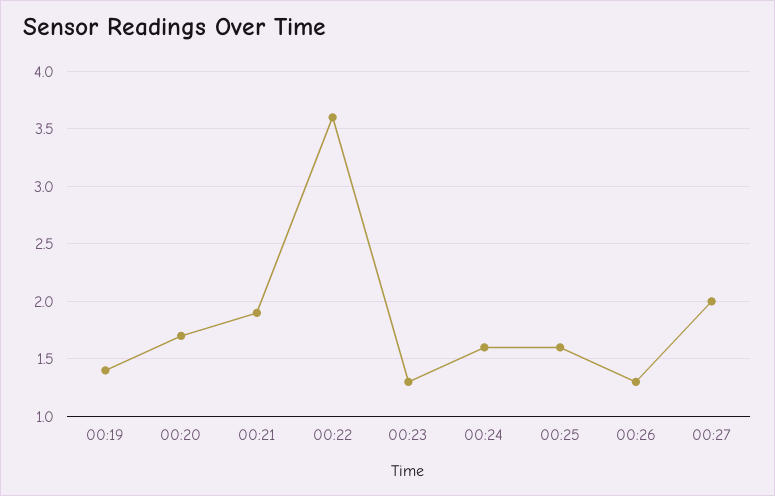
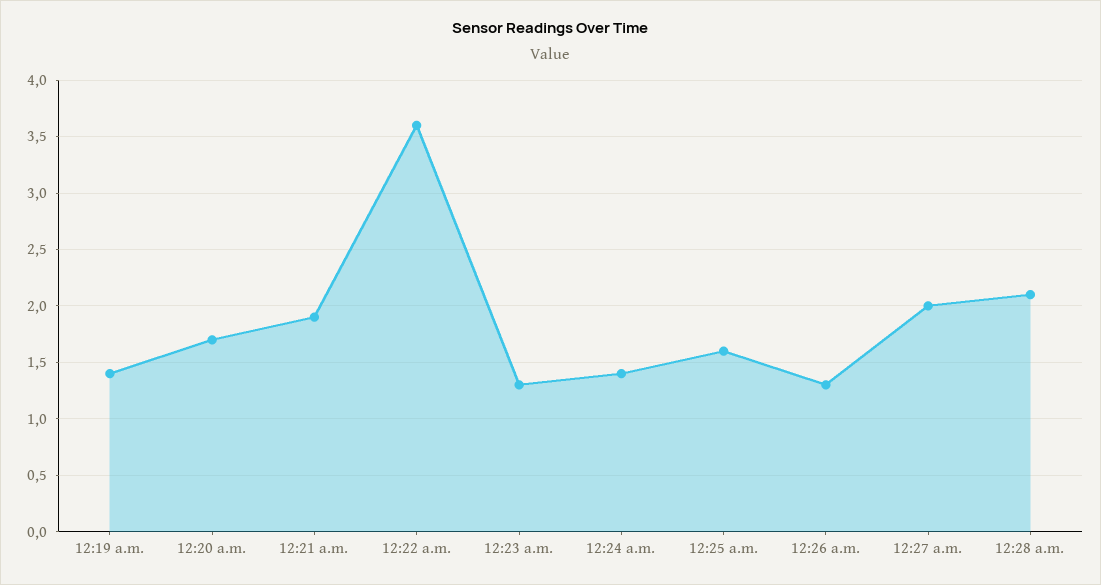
00:24: 1.6 -> 1.4
12:28 a.m.: none -> 2.1

